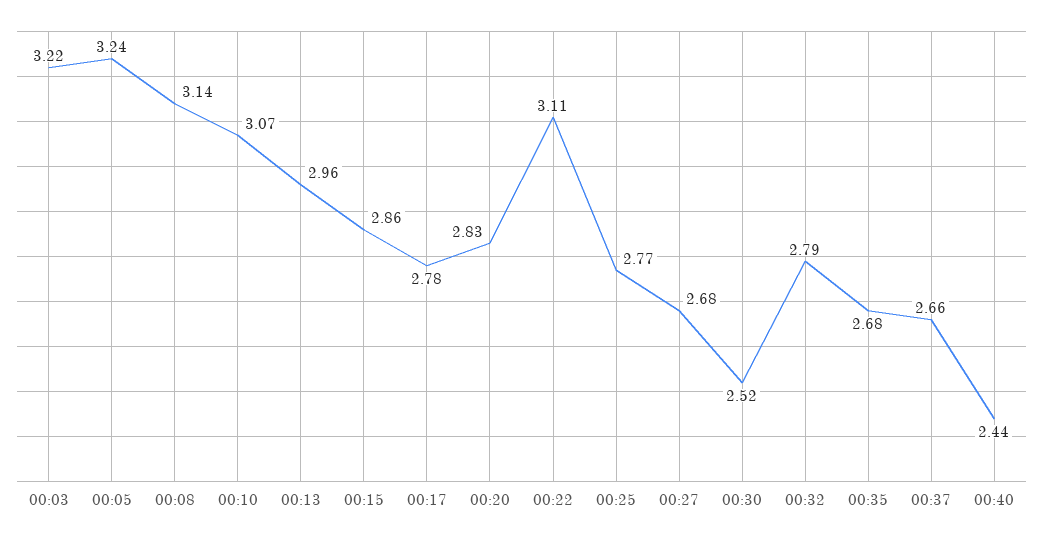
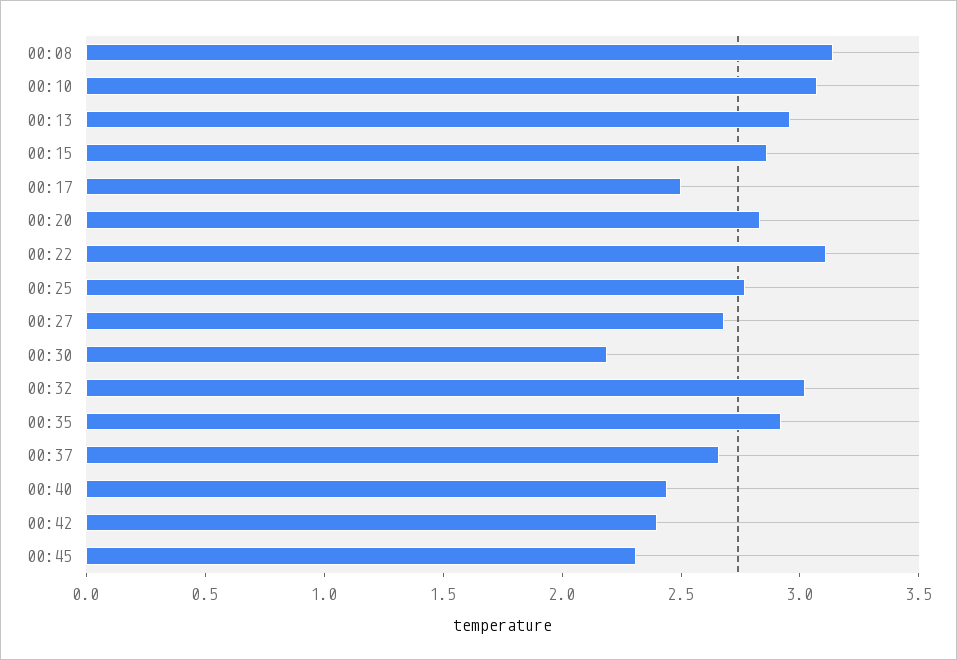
00:03: 3.22 -> none
00:05: 3.24 -> none
00:17: 2.78 -> 2.5
00:30: 2.52 -> 2.2
00:32: 2.79 -> 3
00:35: 2.68 -> 2.9
00:42: none -> 2.4
00:45: none -> 2.3

